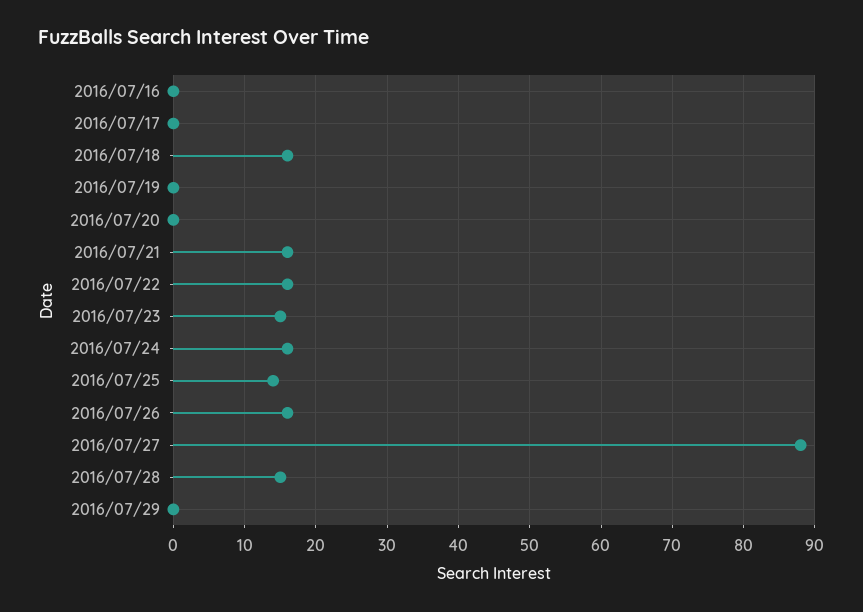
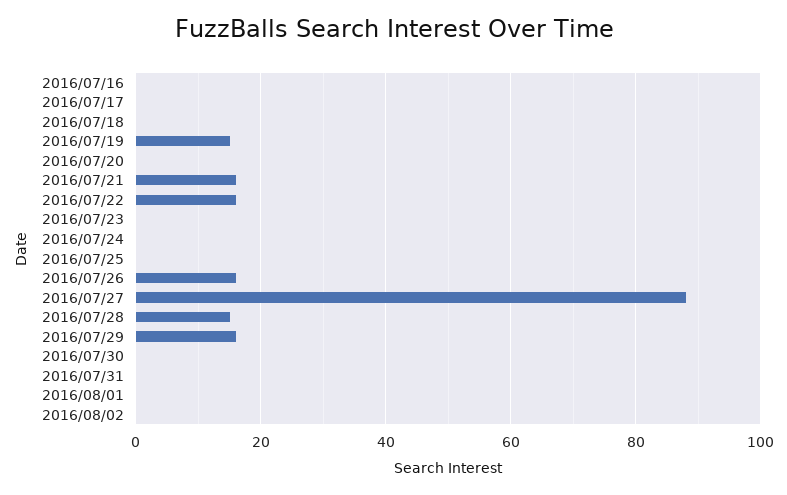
2016/07/18: 16 -> 0
2016/07/19: 0 -> 15
2016/07/23: 15 -> 0
2016/07/24: 16 -> 0
2016/07/25: 14 -> 0
2016/07/29: 0 -> 15
2016/07/30: none -> 0
2016/07/31: none -> 0
2016/08/01: none -> 0
2016/08/02: none -> 0

